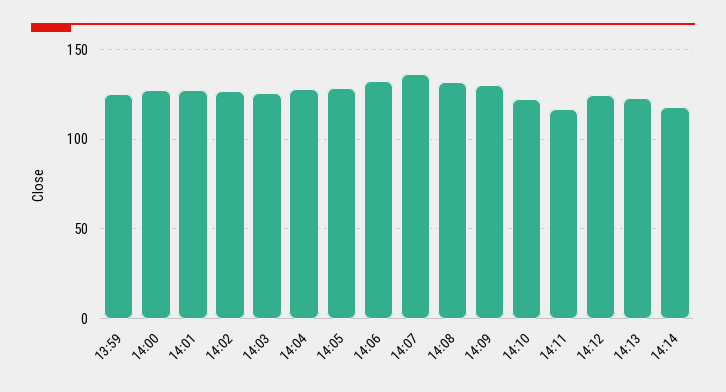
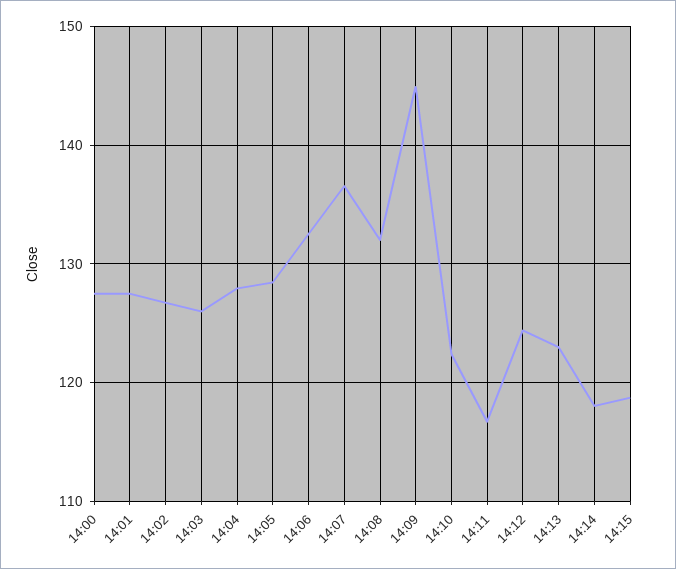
13:59: 125 -> none
14:09: 130 -> 145
14:15: none -> 119

